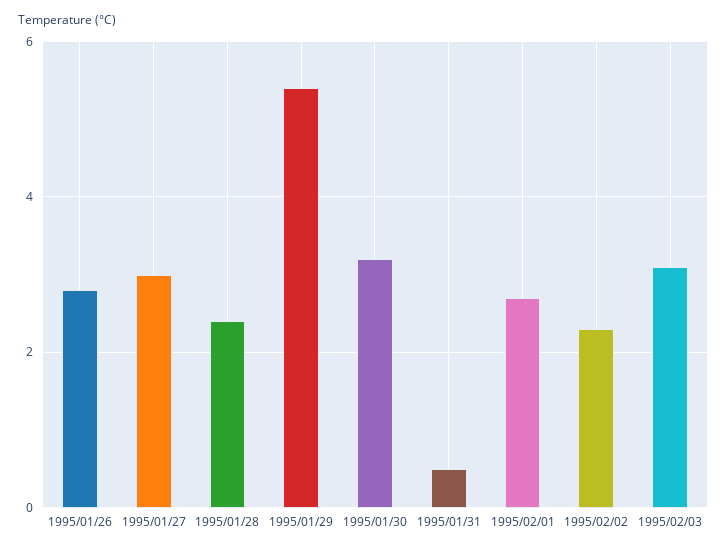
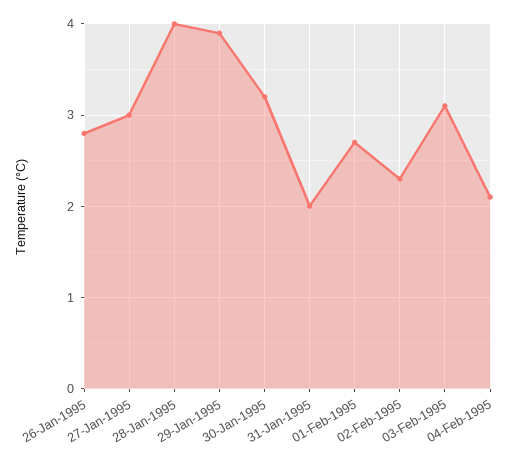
1995/01/28: 2.5 -> 4
1995/01/29: 5.5 -> 3.9
1995/01/31: 0.5 -> 2
04-Feb-1995: none -> 2.1

